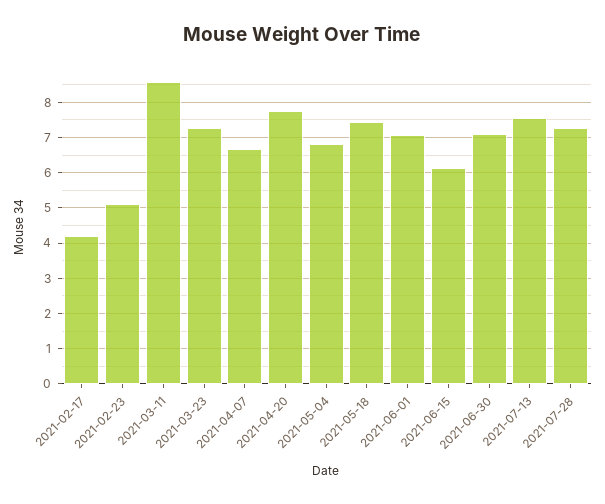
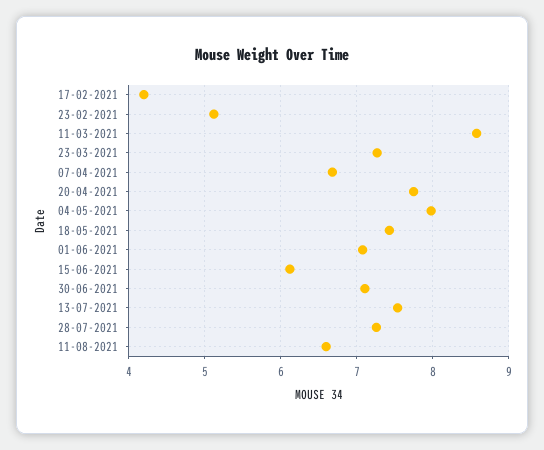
2021-05-04: 6.8 -> 8
11-08-2021: none -> 6.6

